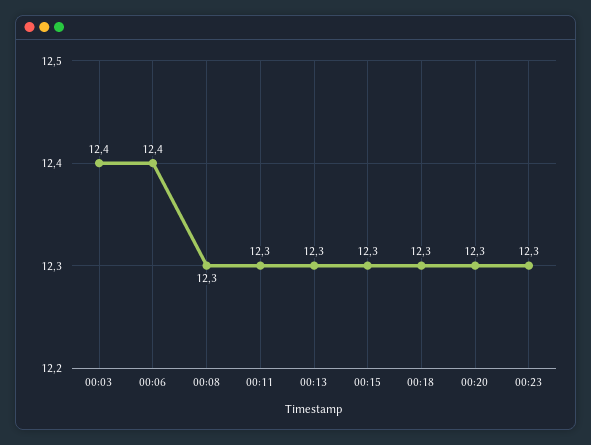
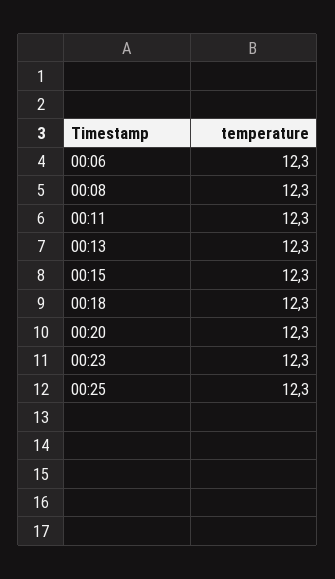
00:03: 12.4 -> none
00:06: 12.4 -> 12.3
00:25: none -> 12.3

